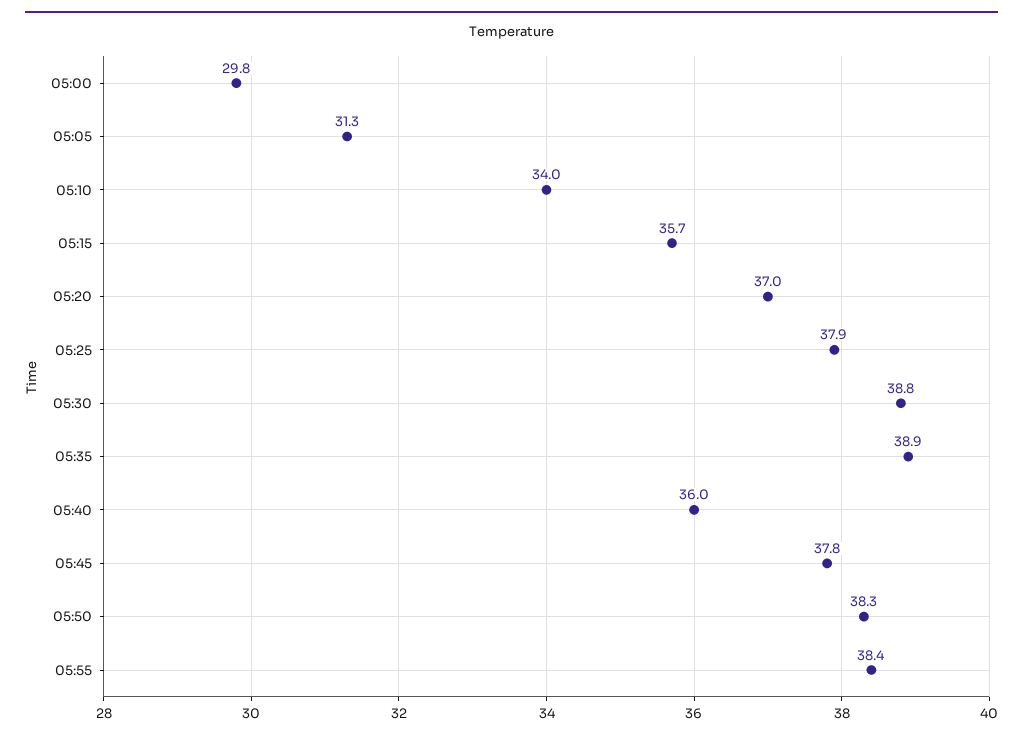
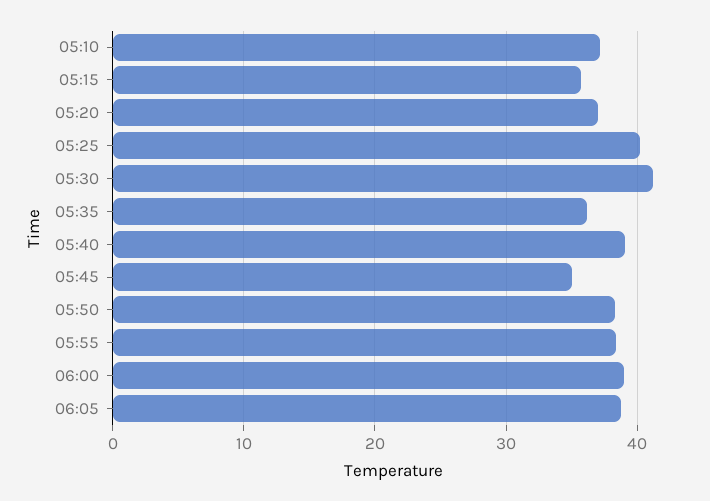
05:00: 29.8 -> none
05:05: 31.3 -> none
05:10: 34 -> 37
05:25: 37.9 -> 40
05:30: 38.8 -> 41
05:35: 38.9 -> 36
05:40: 36 -> 39
05:45: 37.8 -> 35
06:00: none -> 39
06:05: none -> 39

